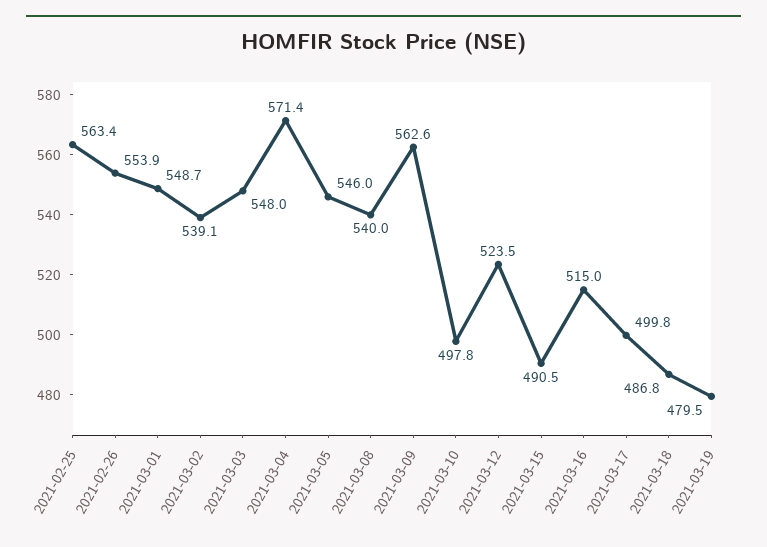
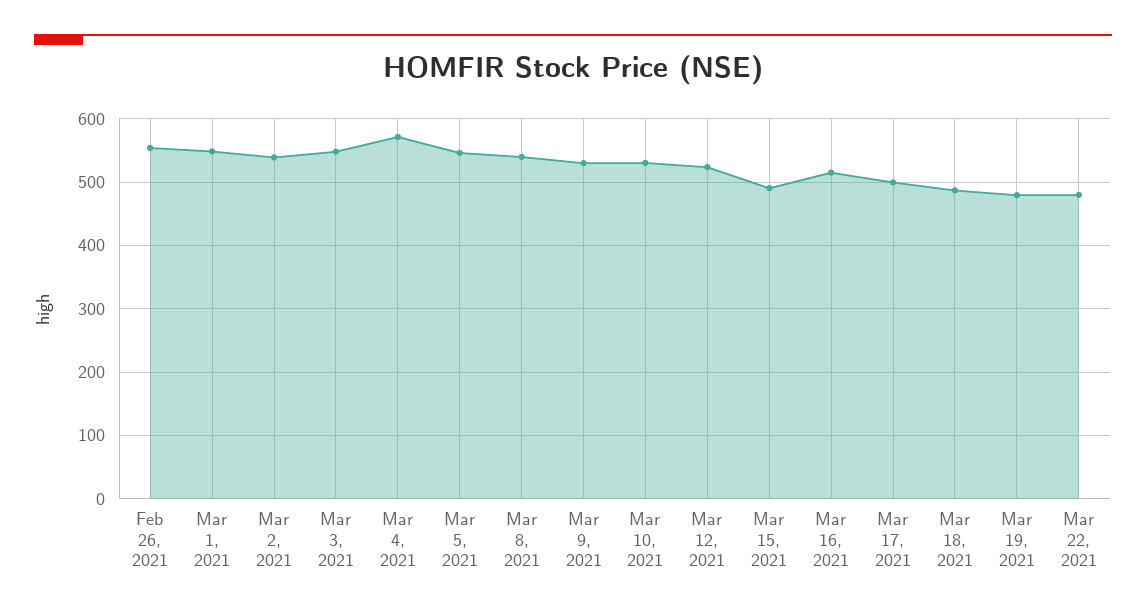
2021-02-25: 563.4 -> none
2021-03-09: 562.6 -> 530
2021-03-10: 497.8 -> 530
Mar 22, 2021: none -> 480

